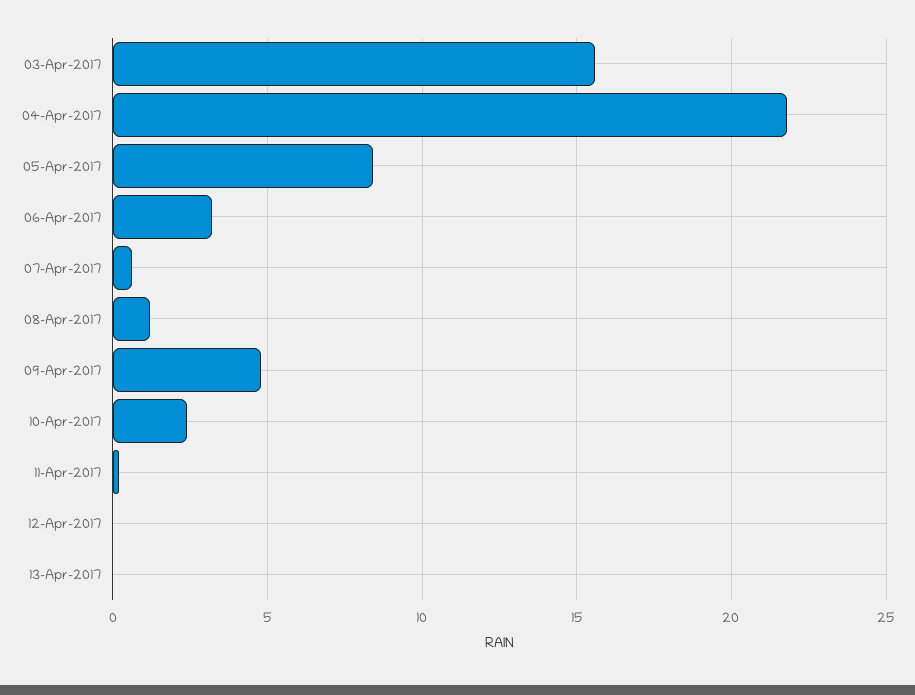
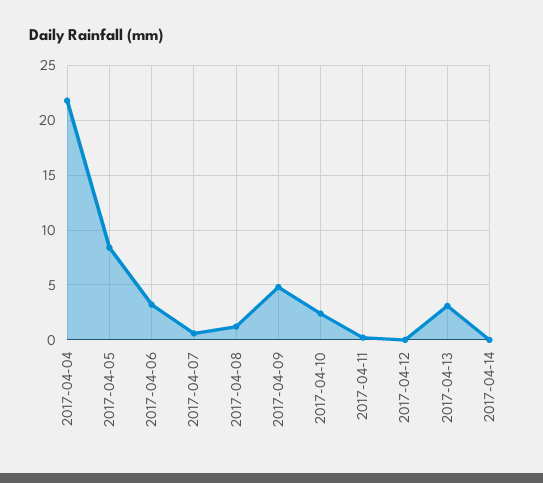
03-Apr-2017: 15.5 -> none
13-Apr-2017: 0 -> 3
2017-04-14: none -> 0

